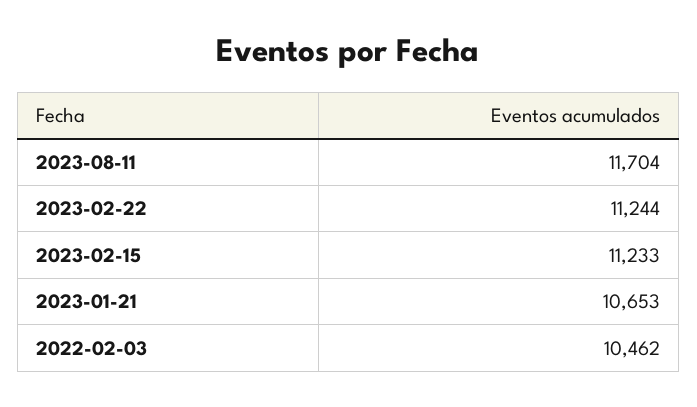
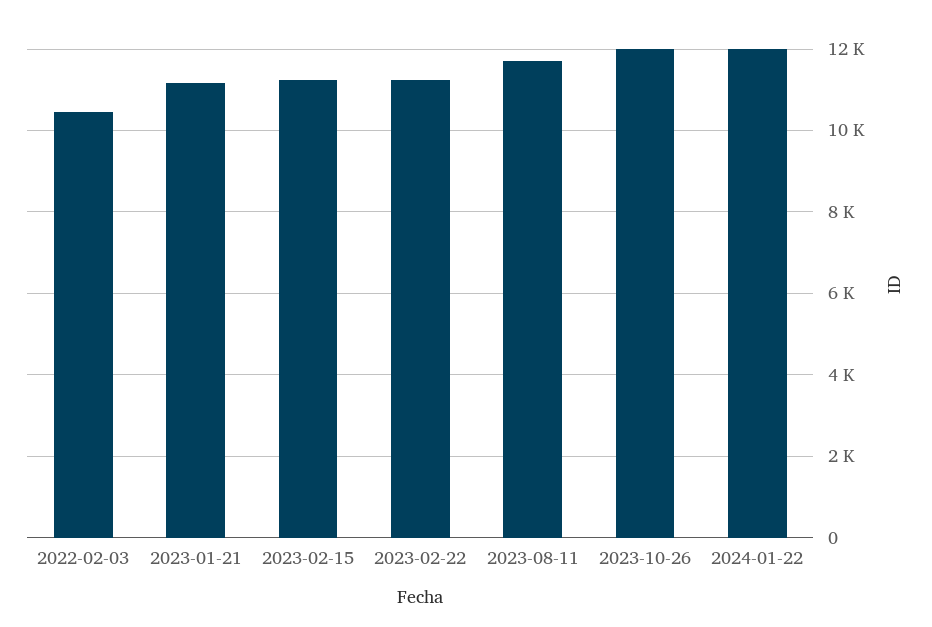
2023-01-21: 10653 -> 11200
2023-10-26: none -> 12000
2024-01-22: none -> 12000

